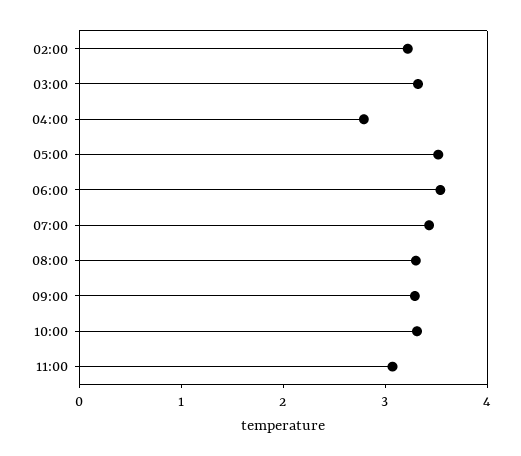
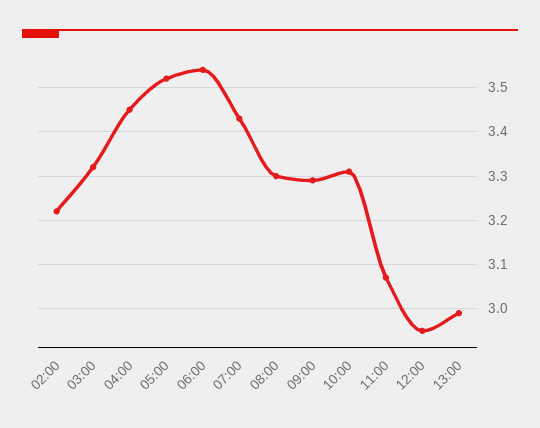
04:00: 2.8 -> 3.45
12:00: none -> 2.95
13:00: none -> 3

